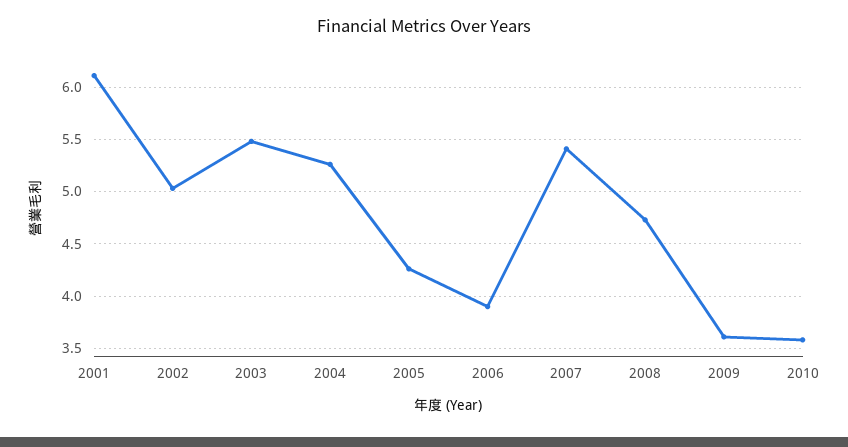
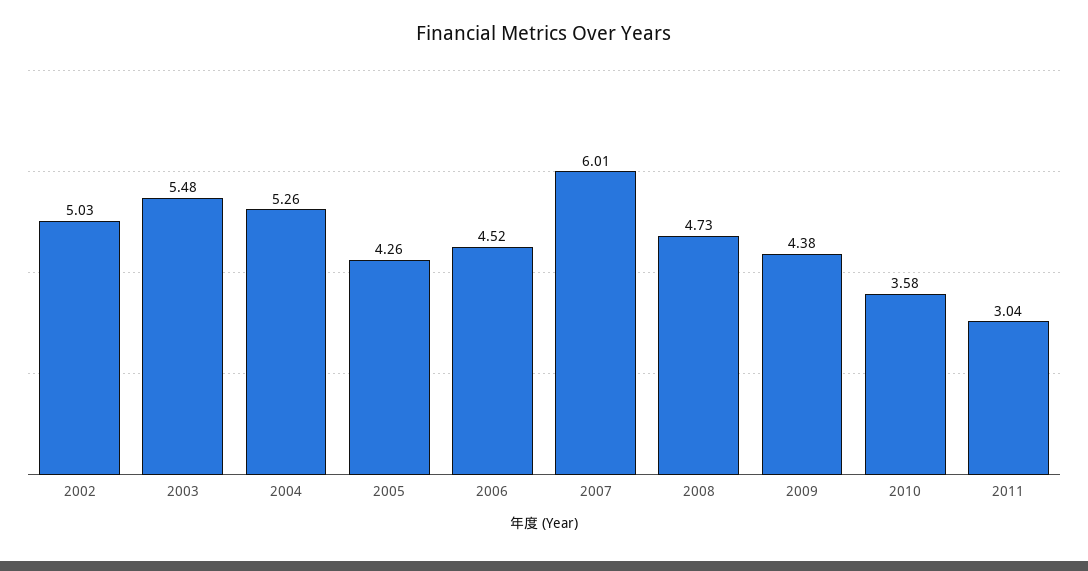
2001: 6.1 -> none
2006: 3.9 -> 4.52
2007: 5.4 -> 6.01
2009: 3.6 -> 4.38
2011: none -> 3.04

